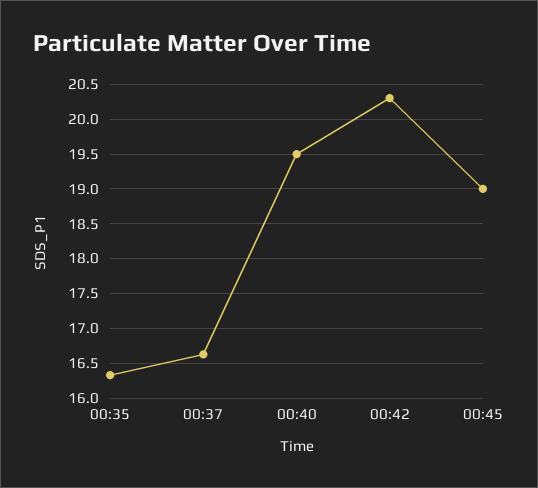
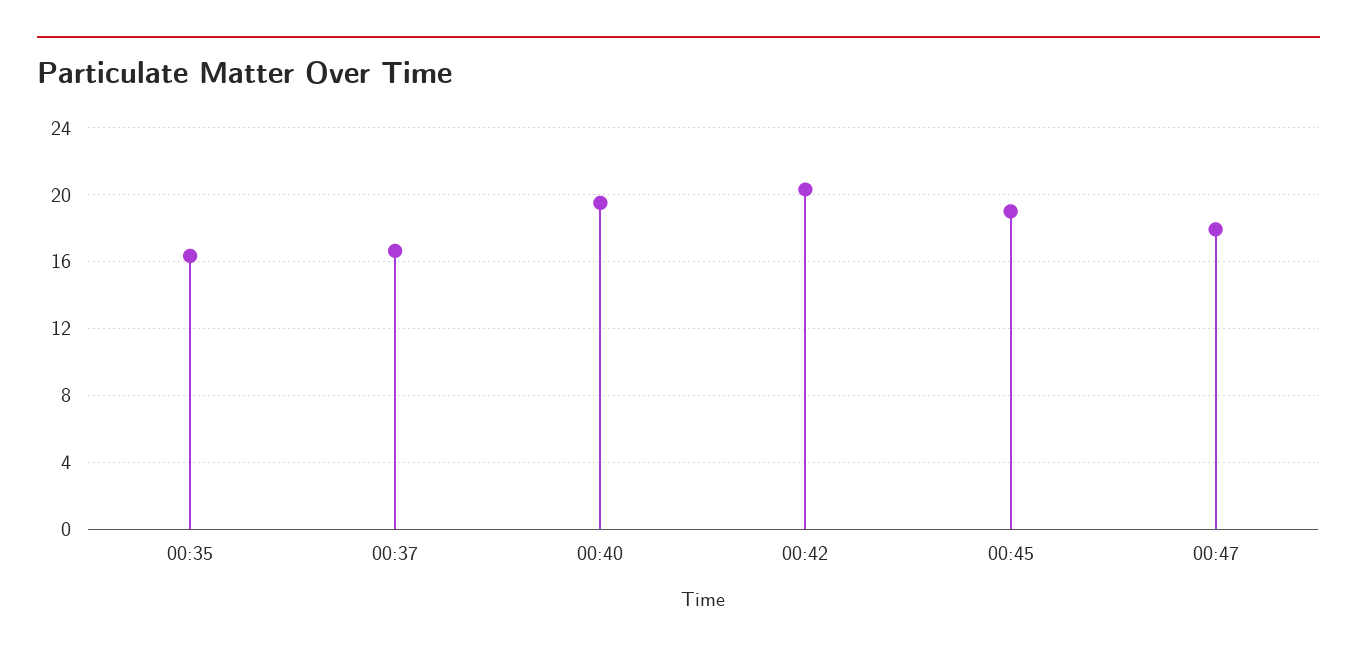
00:47: none -> 18

